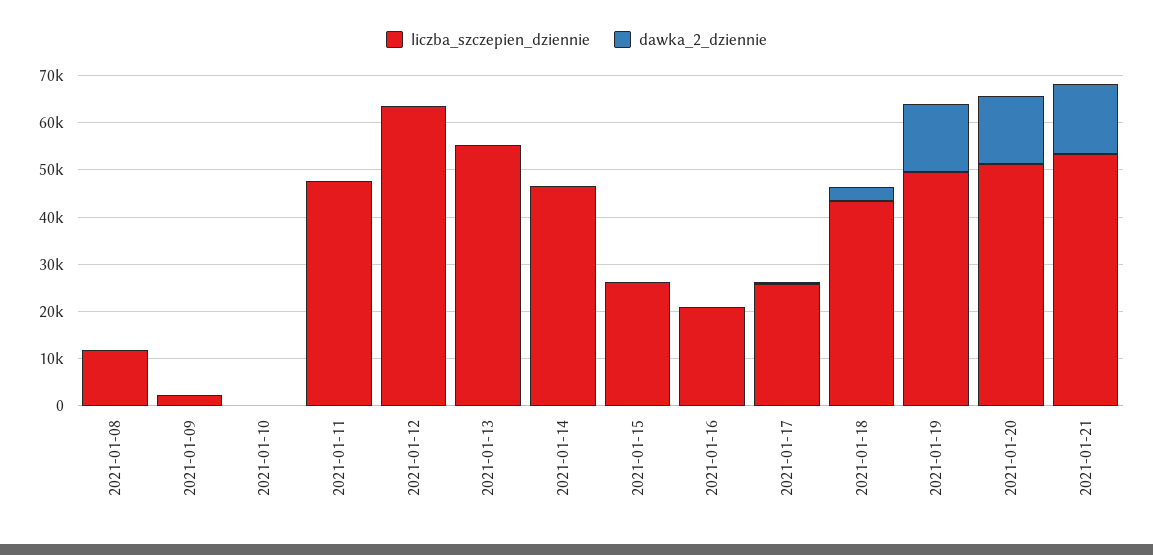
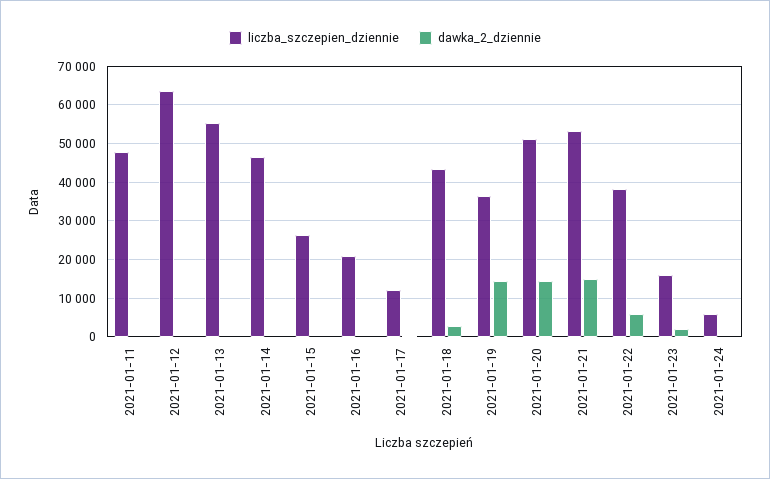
liczba_szczepien_dziennie, 2021-01-08: 12000 -> none
dawka_2_dziennie, 2021-01-08: 0 -> none
liczba_szczepien_dziennie, 2021-01-09: 2000 -> none
dawka_2_dziennie, 2021-01-09: 0 -> none
liczba_szczepien_dziennie, 2021-01-10: 0 -> none
dawka_2_dziennie, 2021-01-10: 0 -> none
liczba_szczepien_dziennie, 2021-01-17: 26000 -> 12000
liczba_szczepien_dziennie, 2021-01-19: 50000 -> 36000
liczba_szczepien_dziennie, 2021-01-22: none -> 38000
dawka_2_dziennie, 2021-01-22: none -> 6000
liczba_szczepien_dziennie, 2021-01-23: none -> 16000
dawka_2_dziennie, 2021-01-23: none -> 2000
liczba_szczepien_dziennie, 2021-01-24: none -> 6000
dawka_2_dziennie, 2021-01-24: none -> 0

